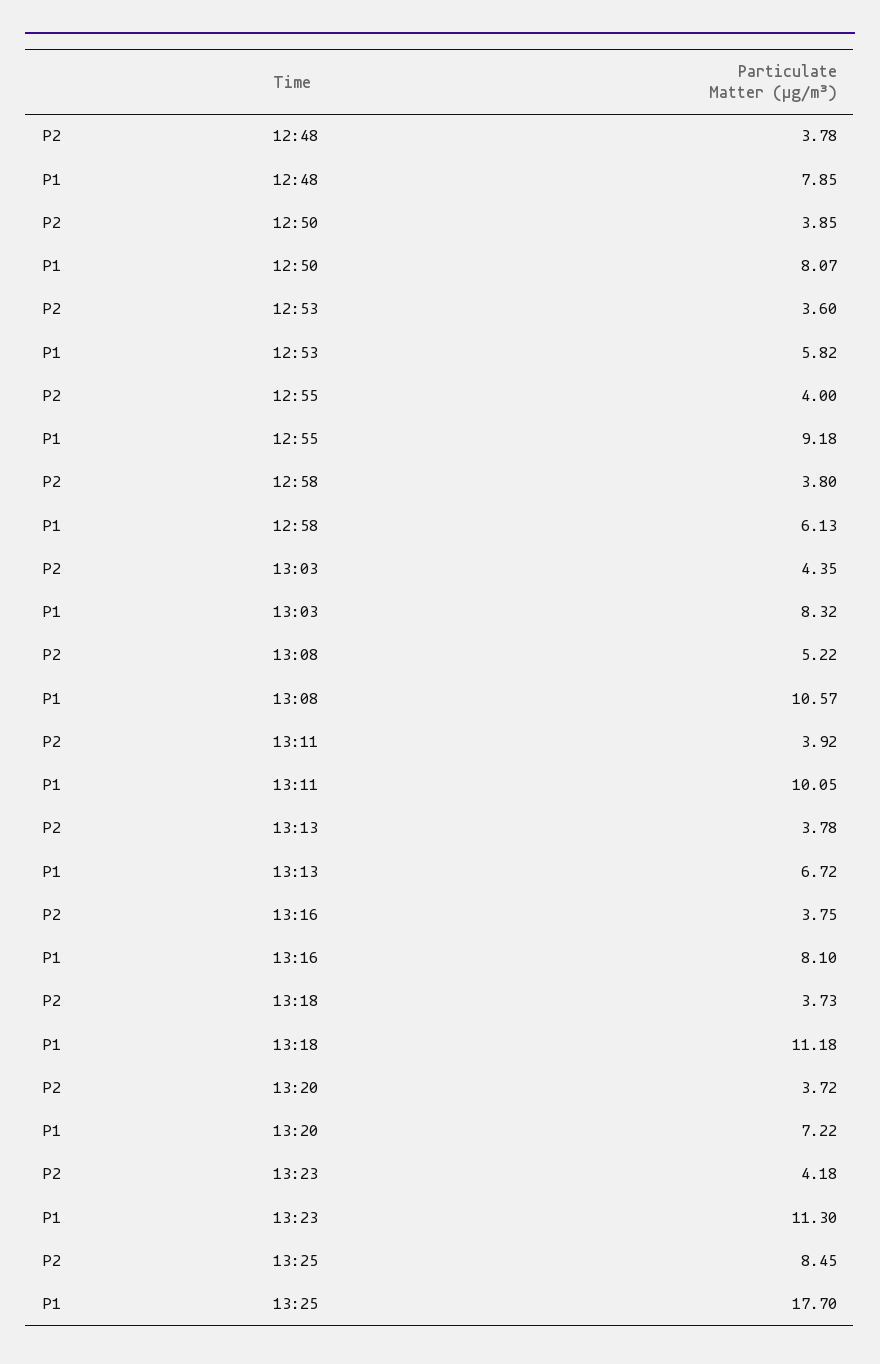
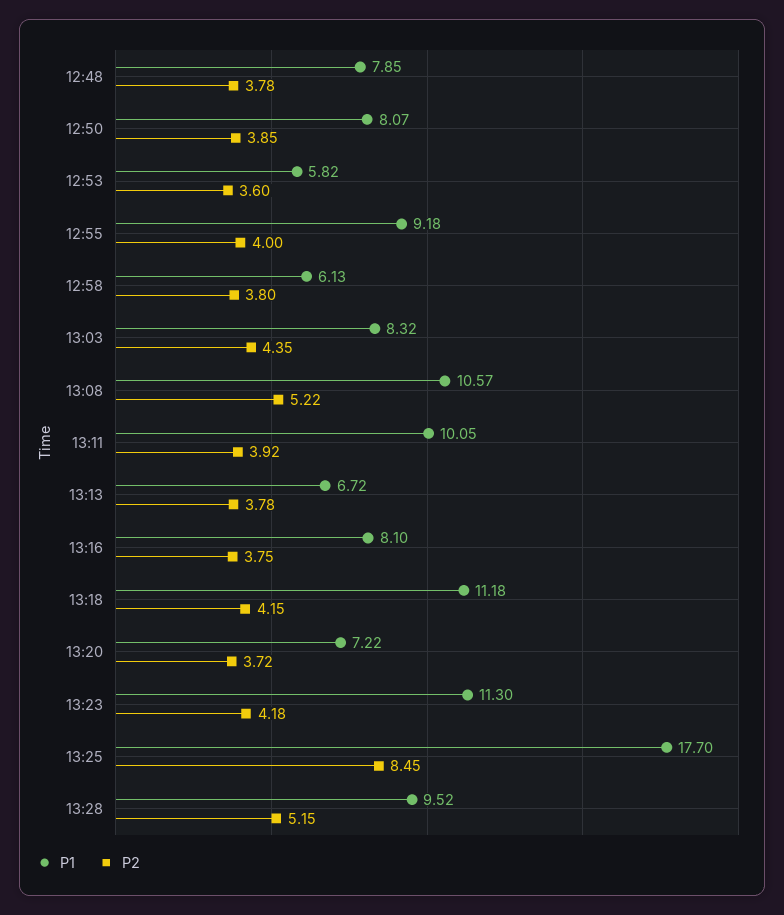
P2, 13:18: 3.73 -> 4.15
P1, 13:28: none -> 9.52
P2, 13:28: none -> 5.15

